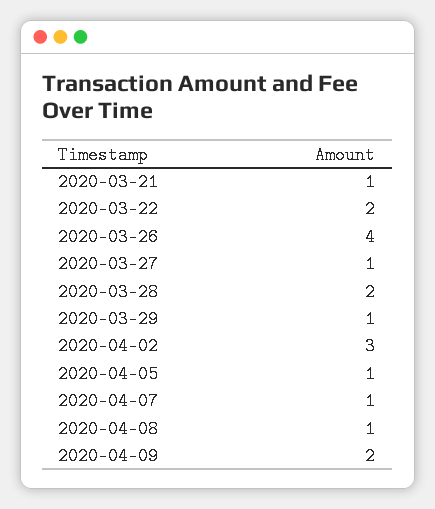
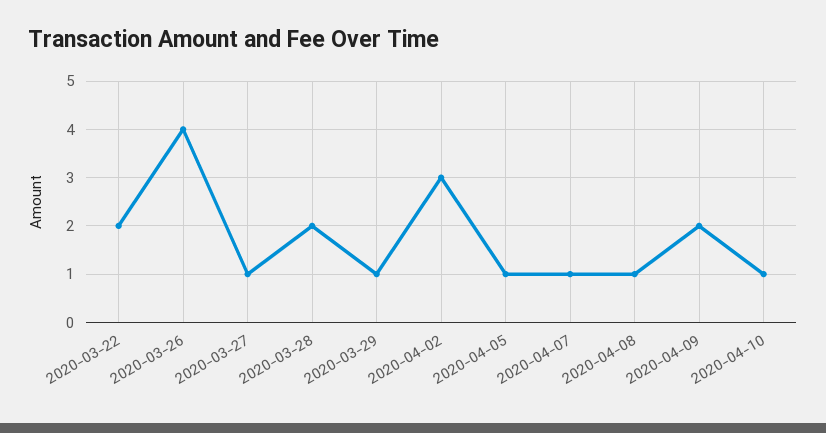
2020-03-21: 1 -> none
2020-04-10: none -> 1

